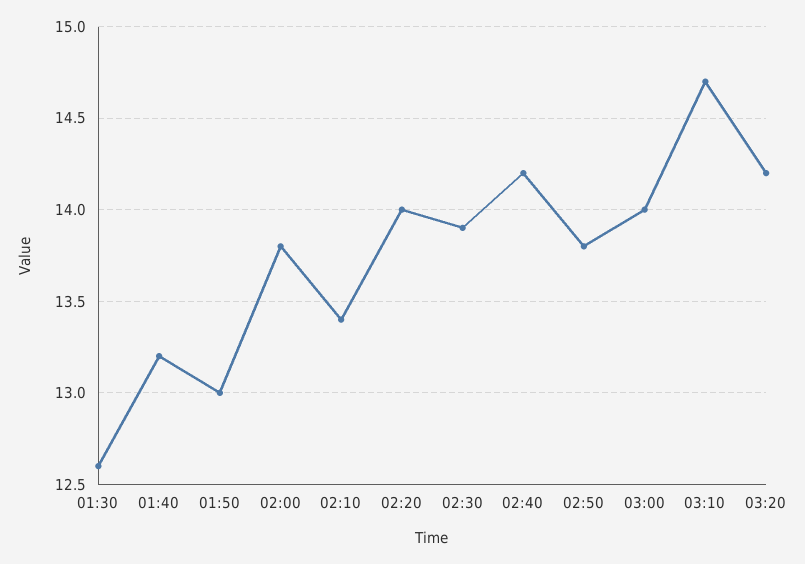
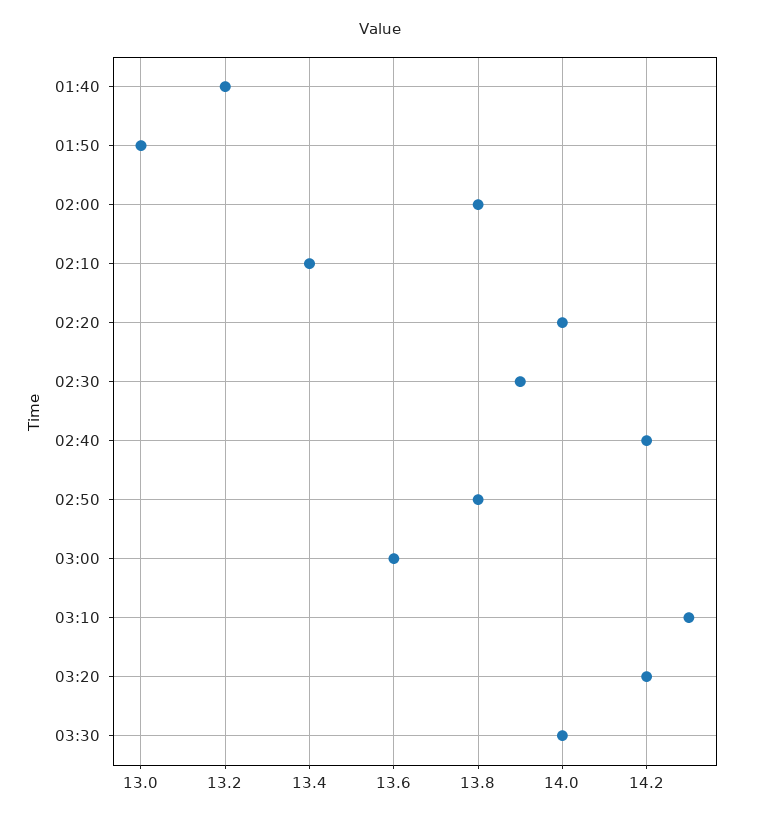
01:30: 12.6 -> none
03:00: 14 -> 13.6
03:10: 14.7 -> 14.3
03:30: none -> 14

